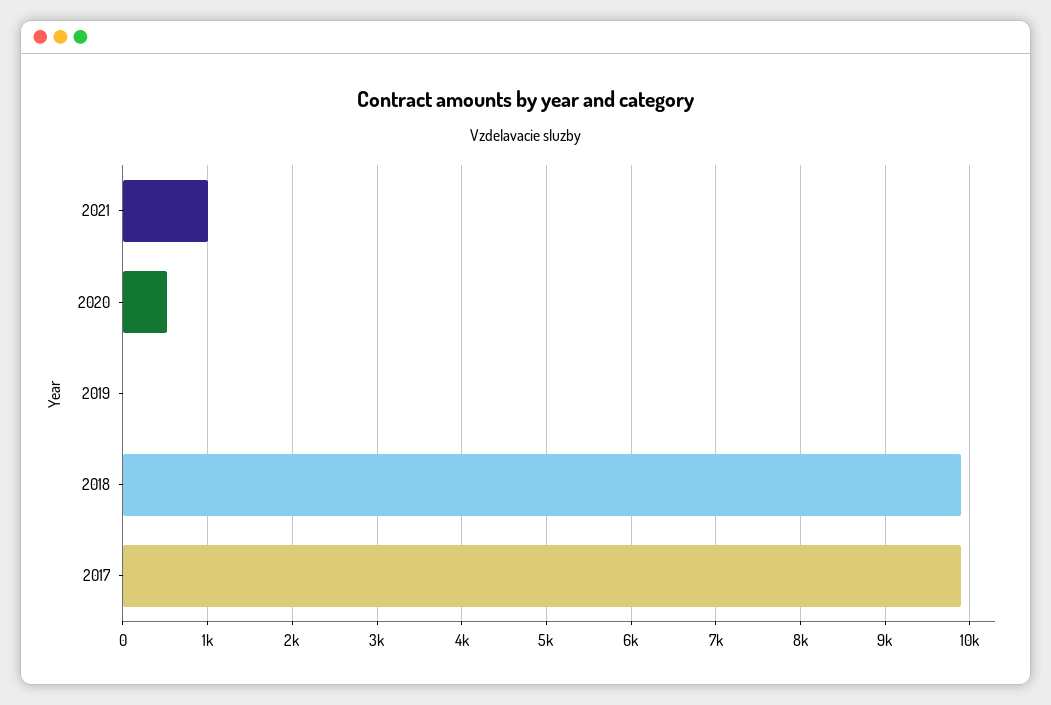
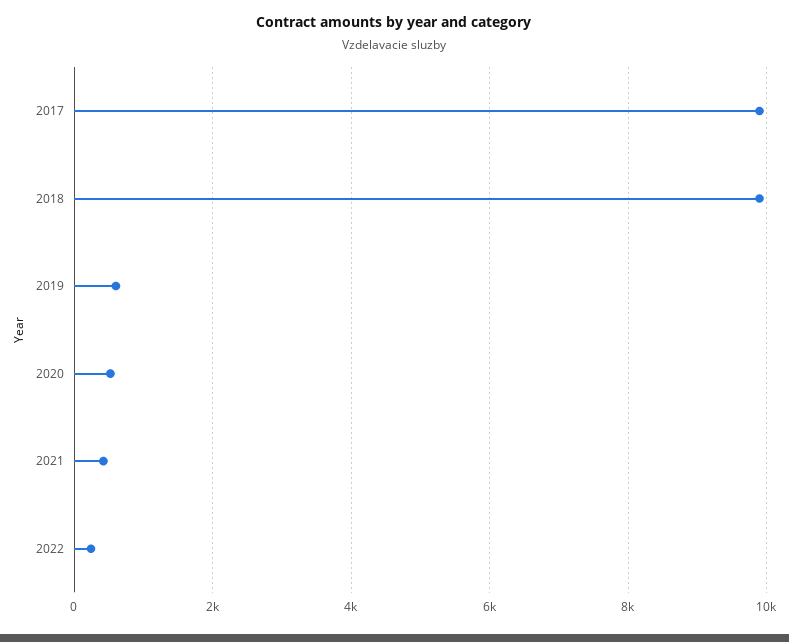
2021: 1000 -> 400
2019: 0 -> 600
2022: none -> 200

